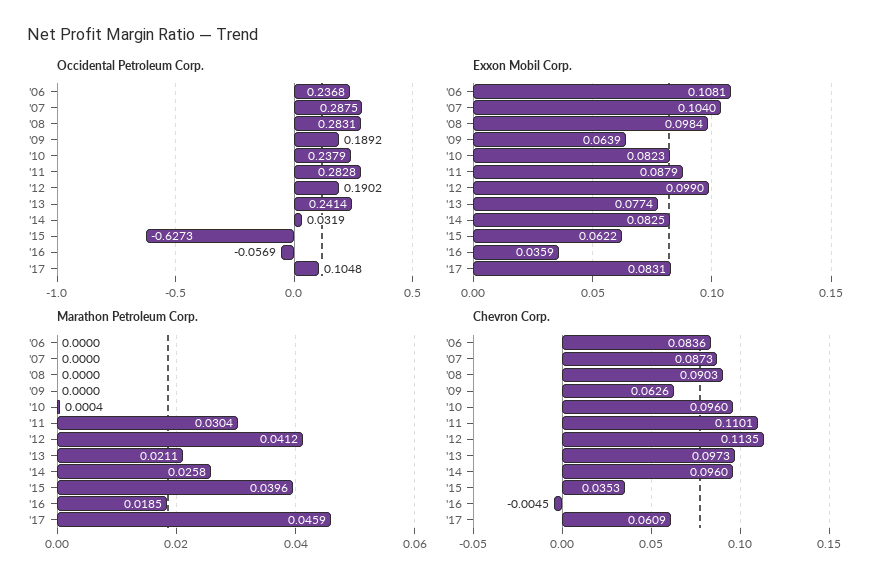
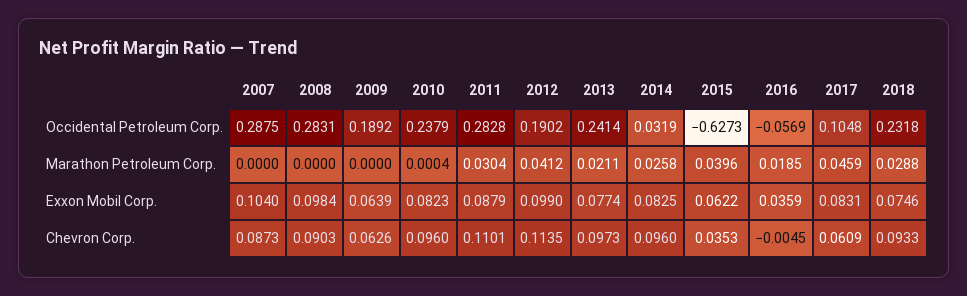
Occidental Petroleum Corp., '06: 0.2368 -> none
Exxon Mobil Corp., '06: 0.1081 -> none
Marathon Petroleum Corp., '06: 0 -> none
Chevron Corp., '06: 0.0836 -> none
Occidental Petroleum Corp., 2018: none -> 0.2318
Marathon Petroleum Corp., 2018: none -> 0.0288
Exxon Mobil Corp., 2018: none -> 0.0746
Chevron Corp., 2018: none -> 0.0933

